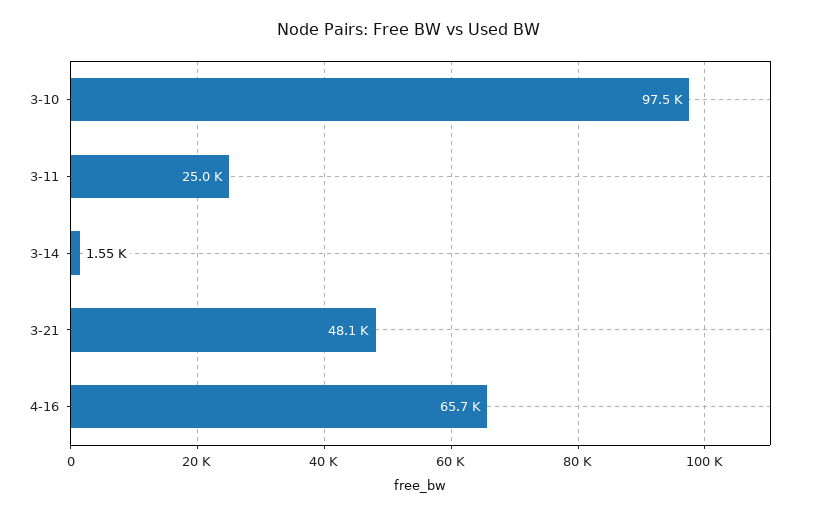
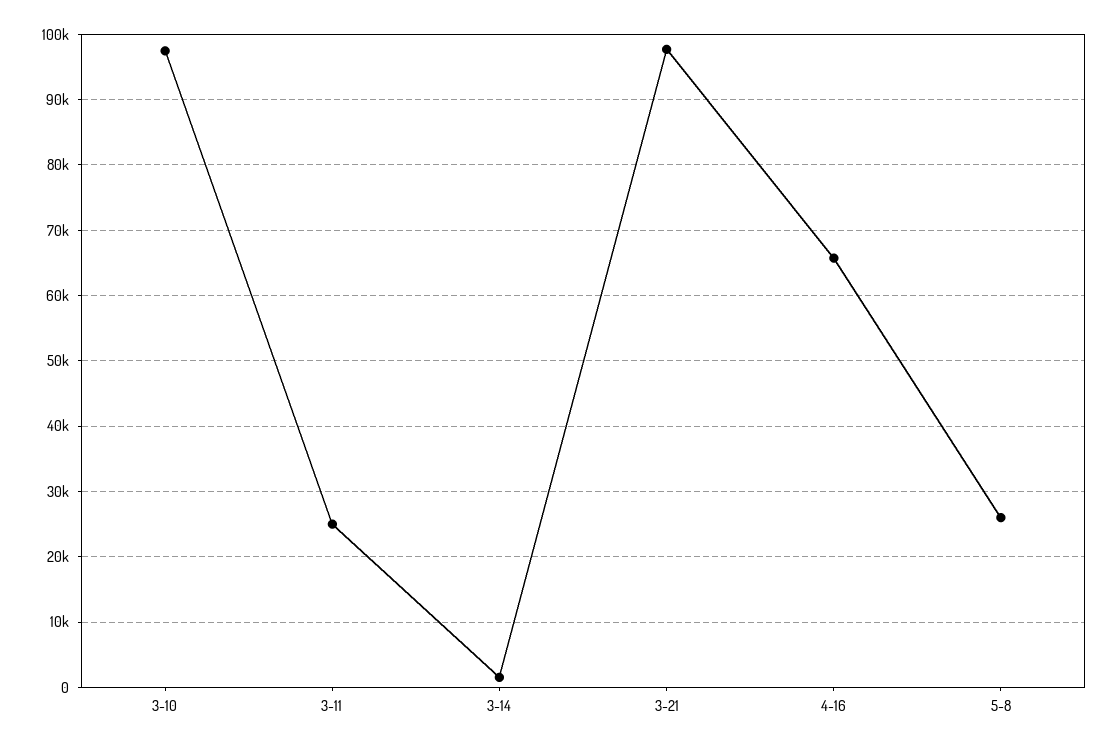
3-21: 48100 -> 98000
5-8: none -> 26000

